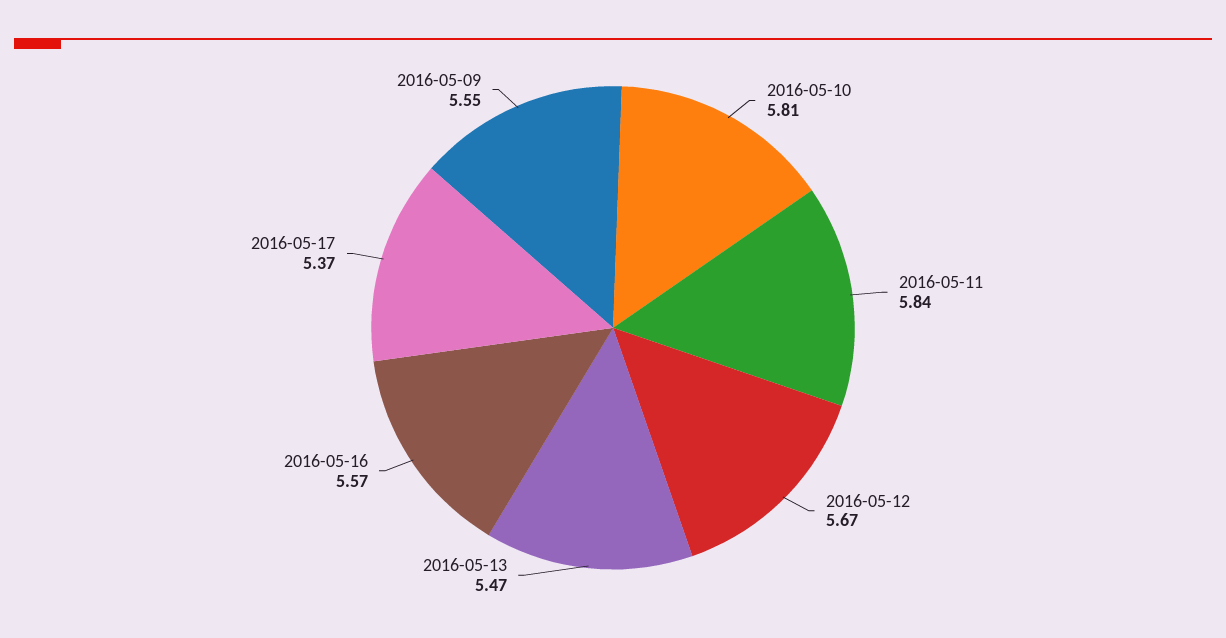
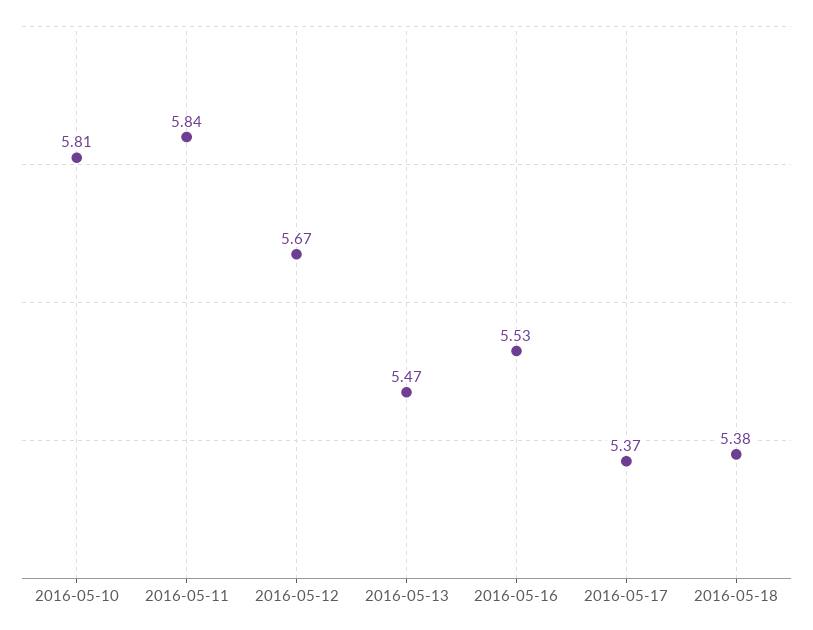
2016-05-16: 5.57 -> 5.53
2016-05-09: 5.55 -> none
2016-05-18: none -> 5.38

